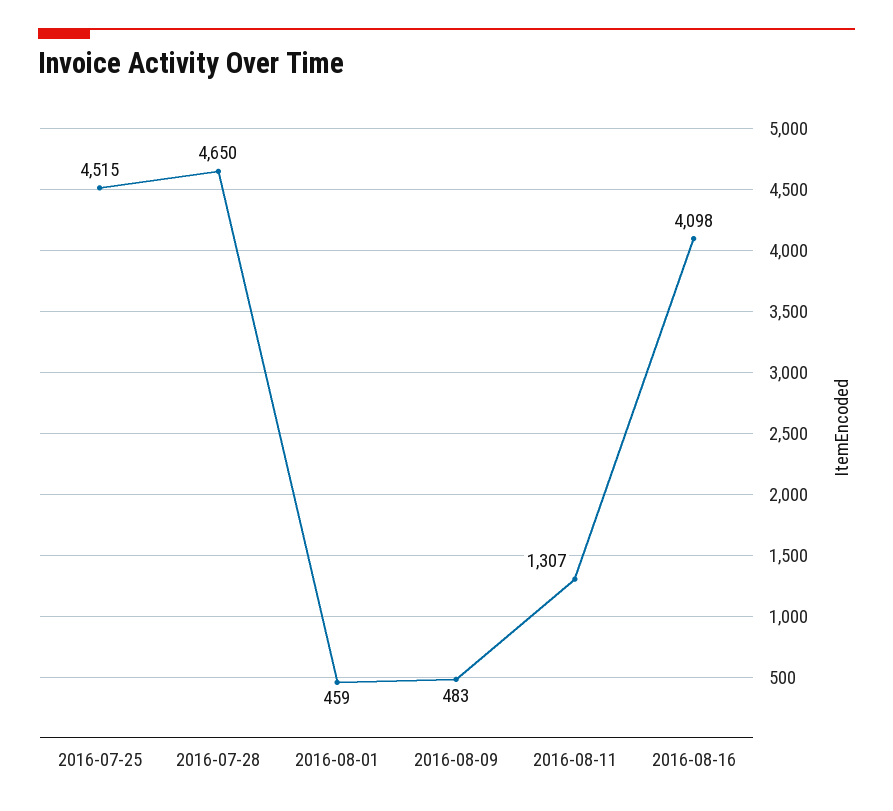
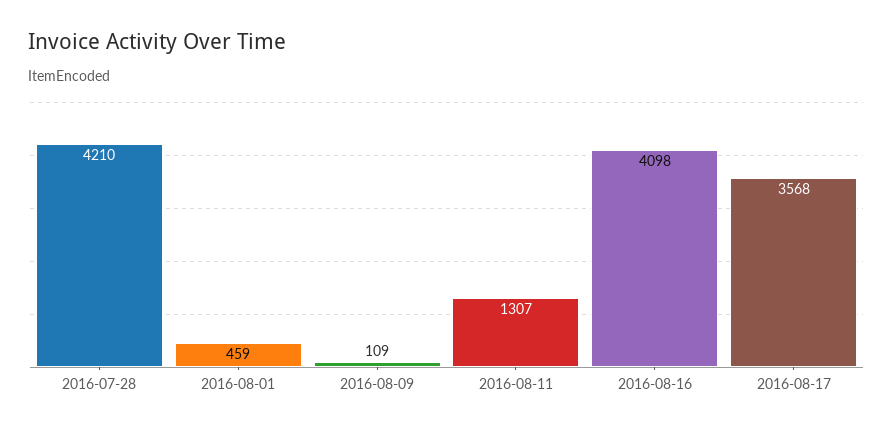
2016-07-25: 4515 -> none
2016-07-28: 4650 -> 4210
2016-08-09: 483 -> 109
2016-08-17: none -> 3568

